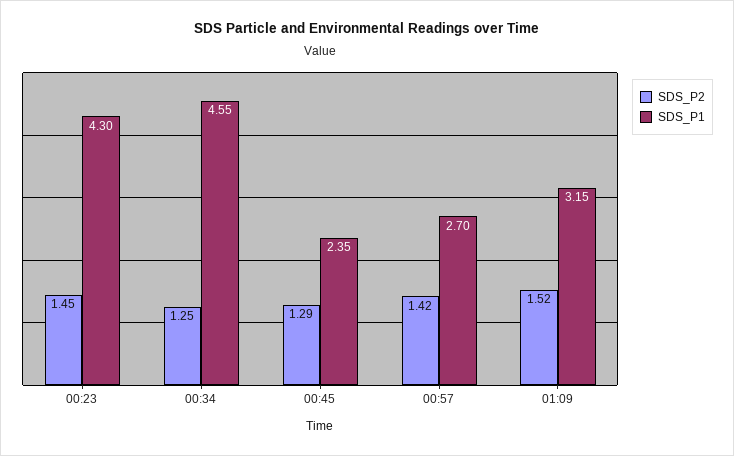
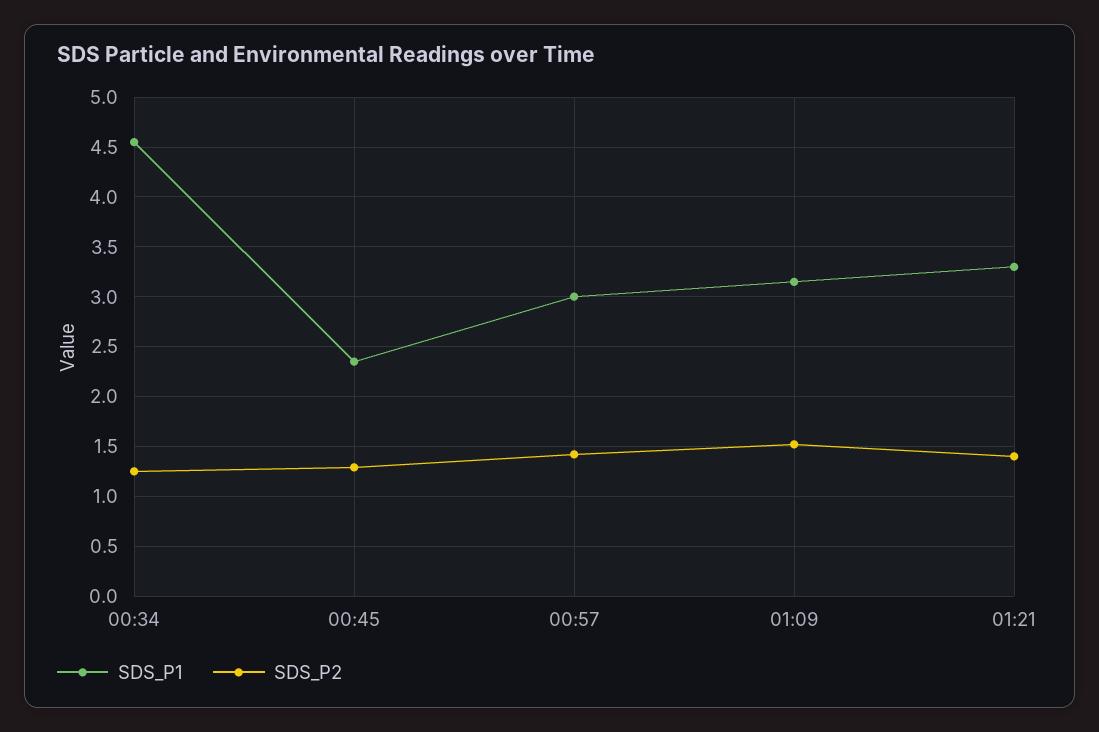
SDS_P2, 00:23: 1.45 -> none
SDS_P1, 00:23: 4.3 -> none
SDS_P1, 00:57: 2.7 -> 3
SDS_P1, 01:21: none -> 3.3
SDS_P2, 01:21: none -> 1.4

